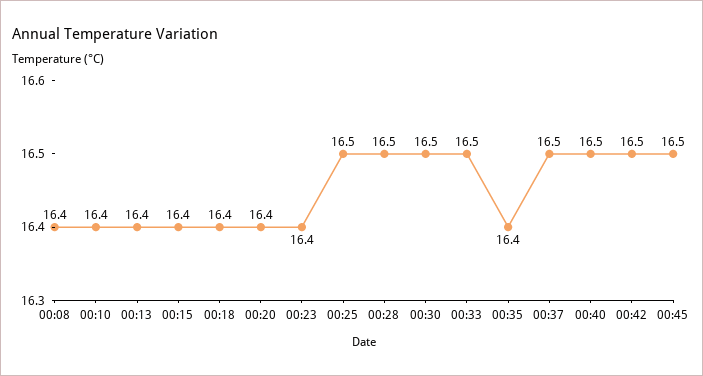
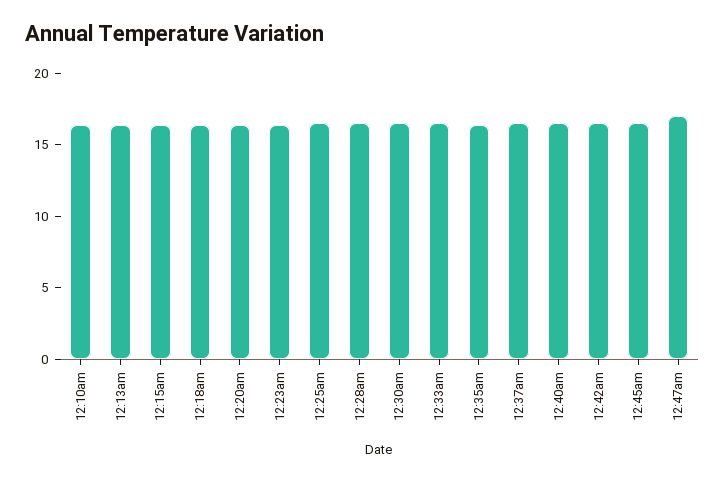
00:08: 16.4 -> none
12:47am: none -> 17

